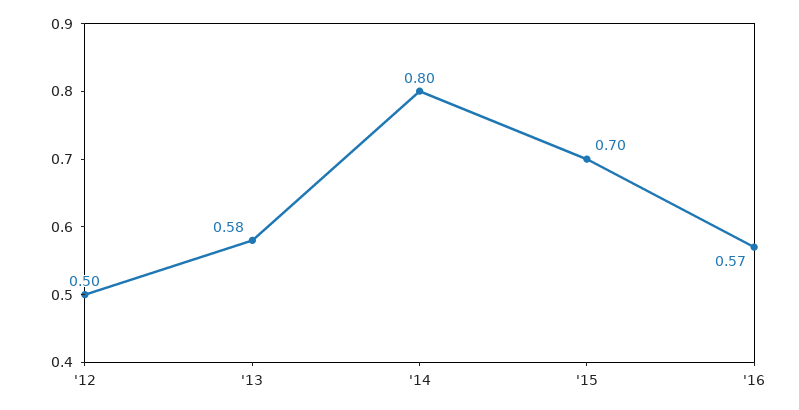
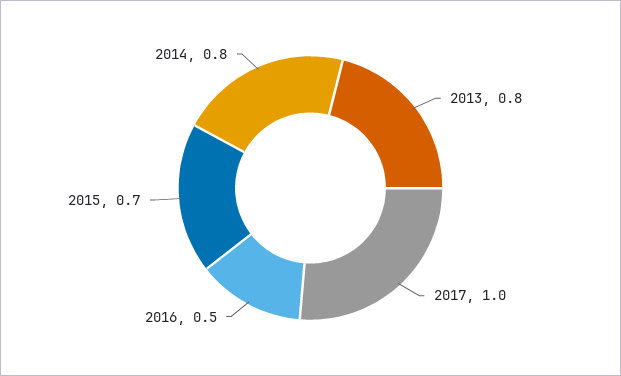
'12: 0.5 -> none
'13: 0.58 -> 0.8
'16: 0.57 -> 0.5
2017: none -> 1

